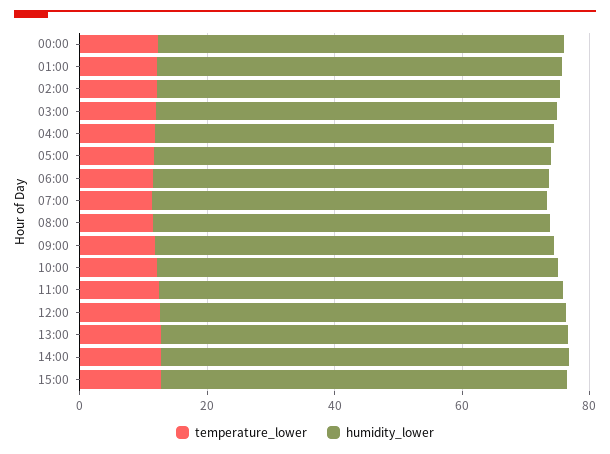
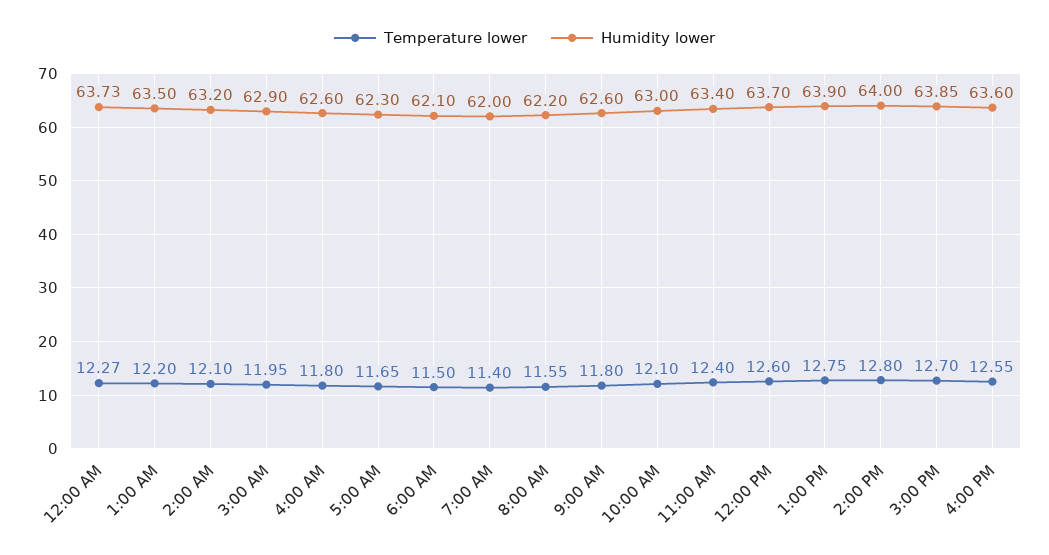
temperature_lower, 4:00 PM: none -> 12.55
humidity_lower, 4:00 PM: none -> 63.6

